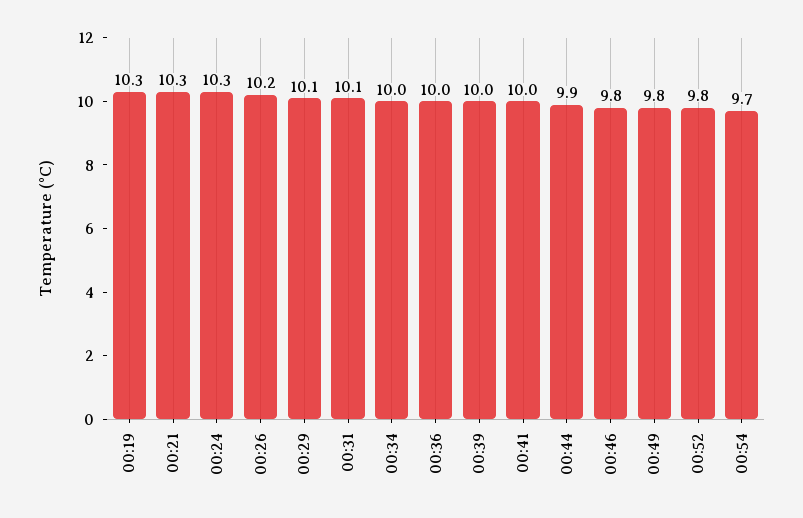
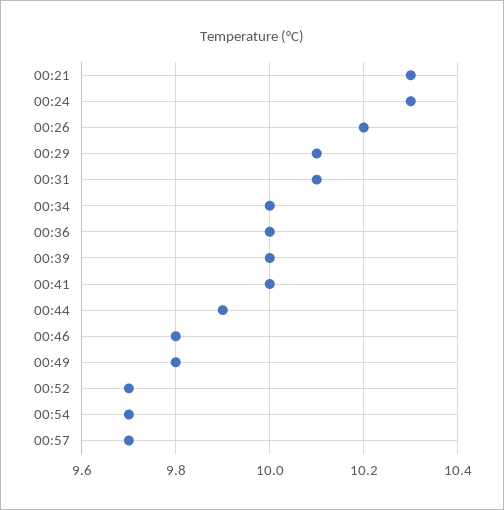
00:19: 10.3 -> none
00:52: 9.8 -> 9.7
00:57: none -> 9.7

